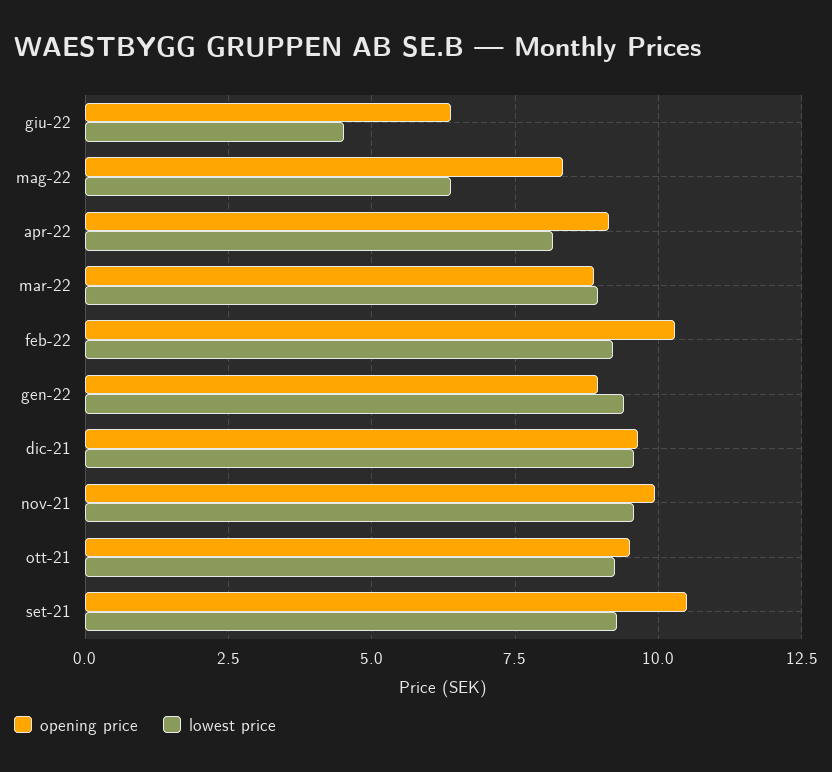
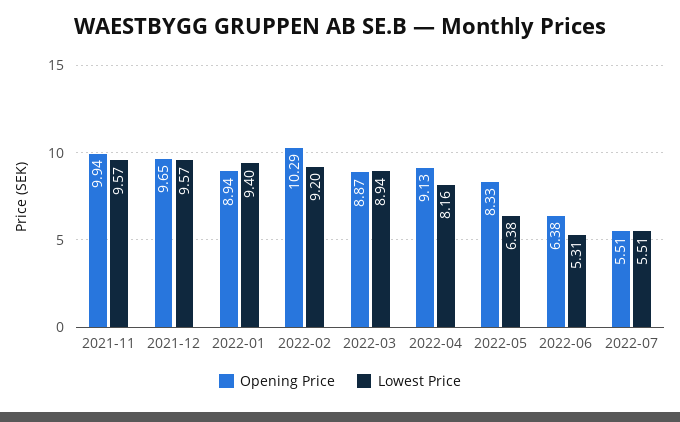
lowest price, giu-22: 4.5 -> 5.31
opening price, ott-21: 9.5 -> none
lowest price, ott-21: 9.25 -> none
opening price, set-21: 10.5 -> none
lowest price, set-21: 9.25 -> none
opening price, 2022-07: none -> 5.51
lowest price, 2022-07: none -> 5.51

